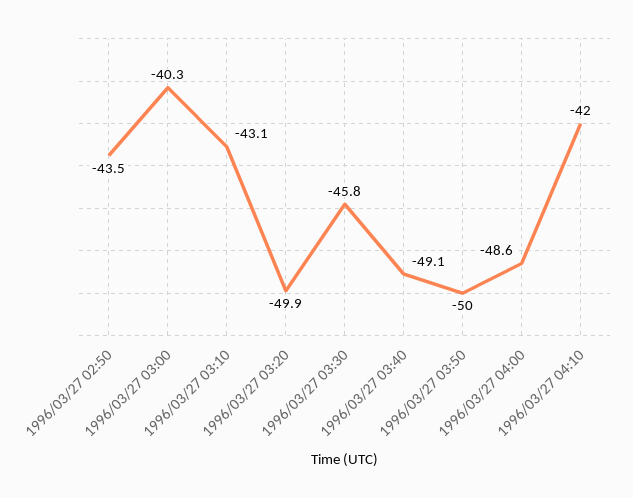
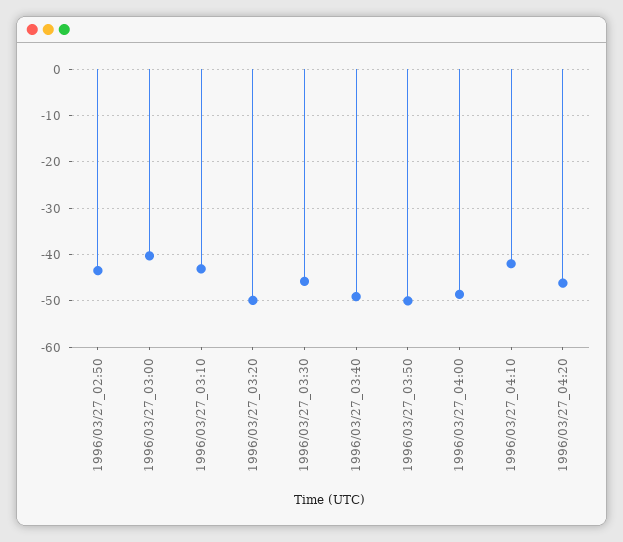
1996/03/27_04:20: none -> -46

